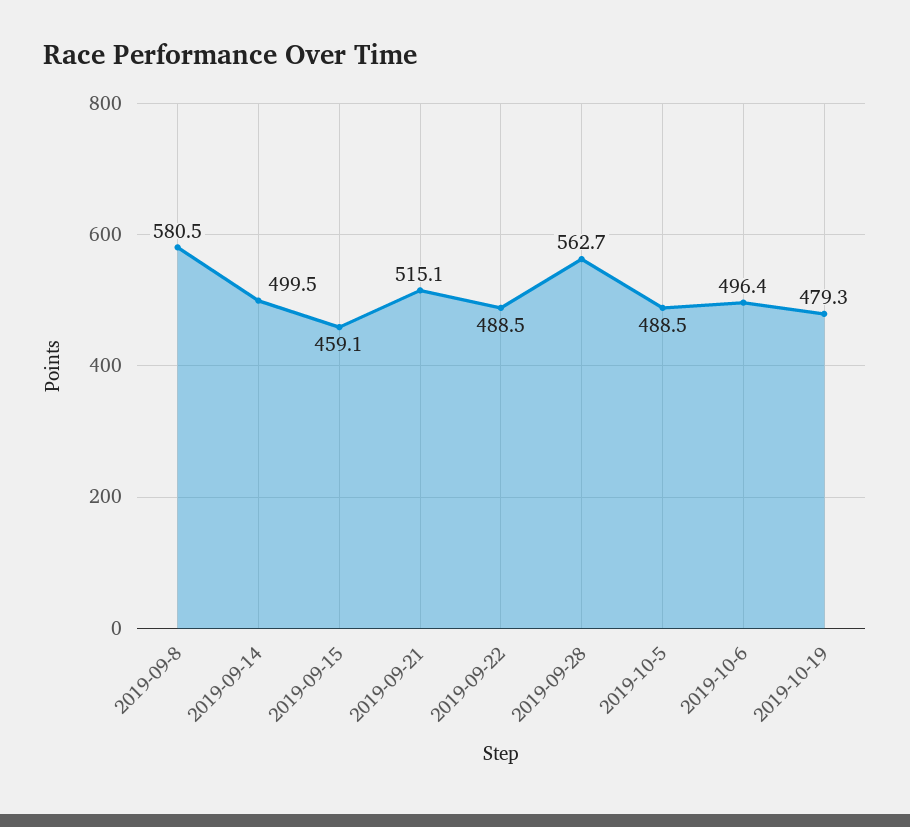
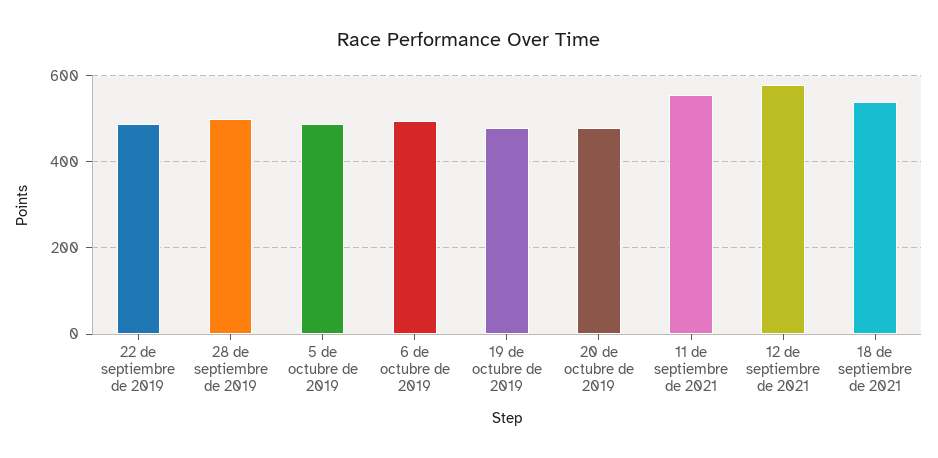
2019-09-8: 580.5 -> none
2019-09-14: 499.5 -> none
2019-09-15: 459.1 -> none
2019-09-21: 515.1 -> none
2019-09-28: 562.7 -> 500
20 de octubre de 2019: none -> 480
11 de septiembre de 2021: none -> 560
12 de septiembre de 2021: none -> 580
18 de septiembre de 2021: none -> 540

